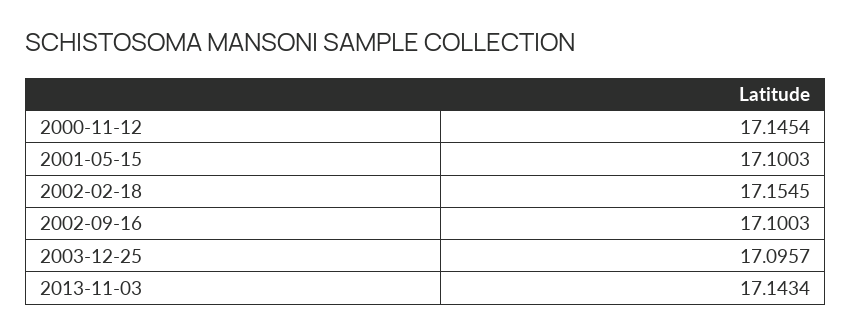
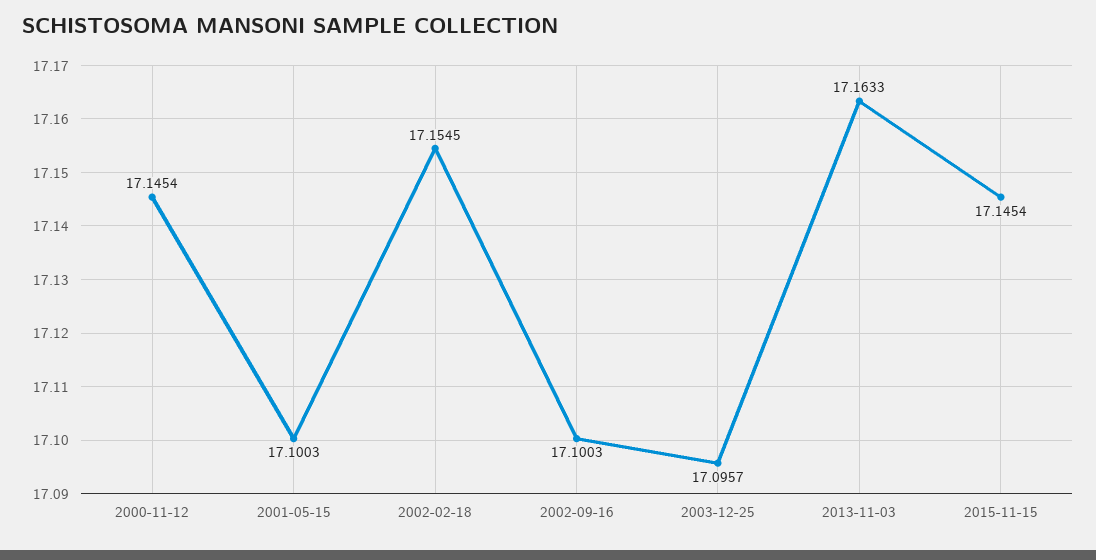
2013-11-03: 17.1434 -> 17.1633
2015-11-15: none -> 17.1454

